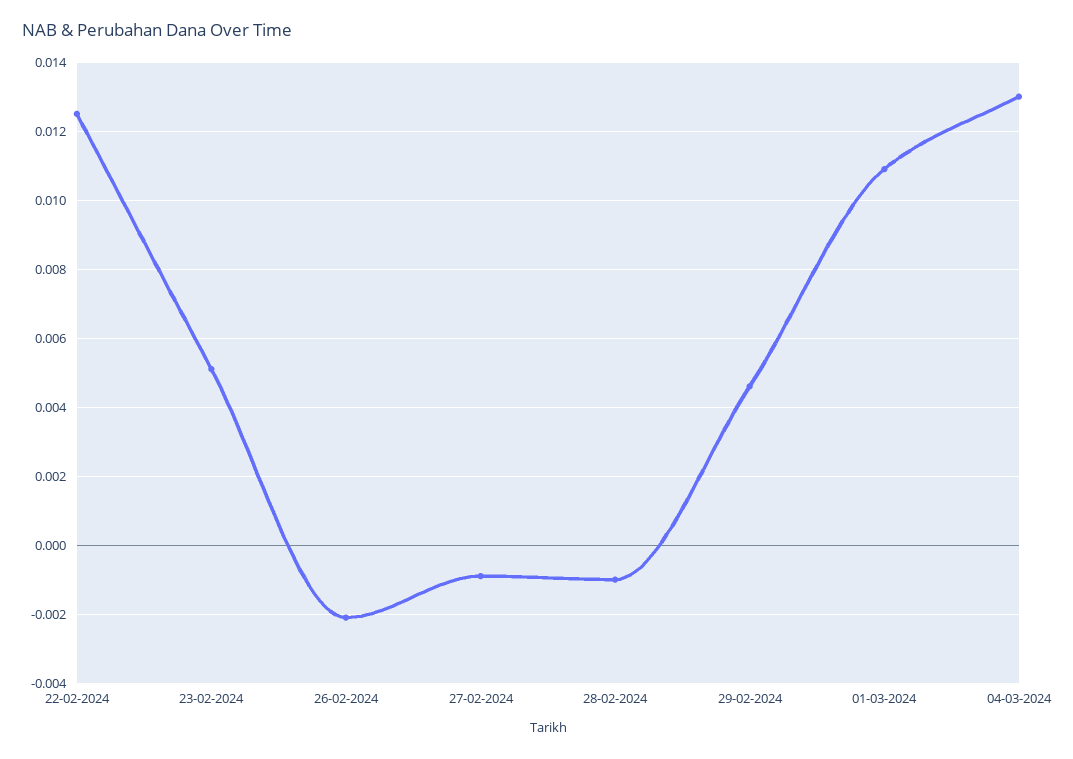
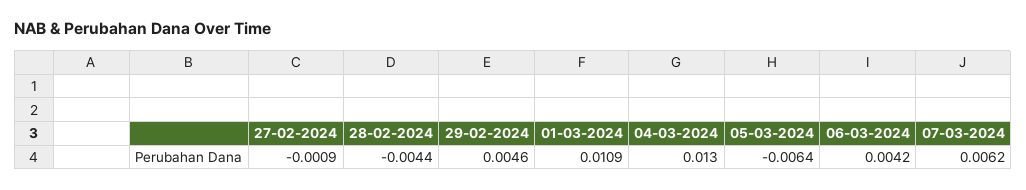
22-02-2024: 0.0125 -> none
23-02-2024: 0.005 -> none
26-02-2024: -0.002 -> none
28-02-2024: -0.001 -> -0.0044
05-03-2024: none -> -0.0064
06-03-2024: none -> 0.0042
07-03-2024: none -> 0.0062

